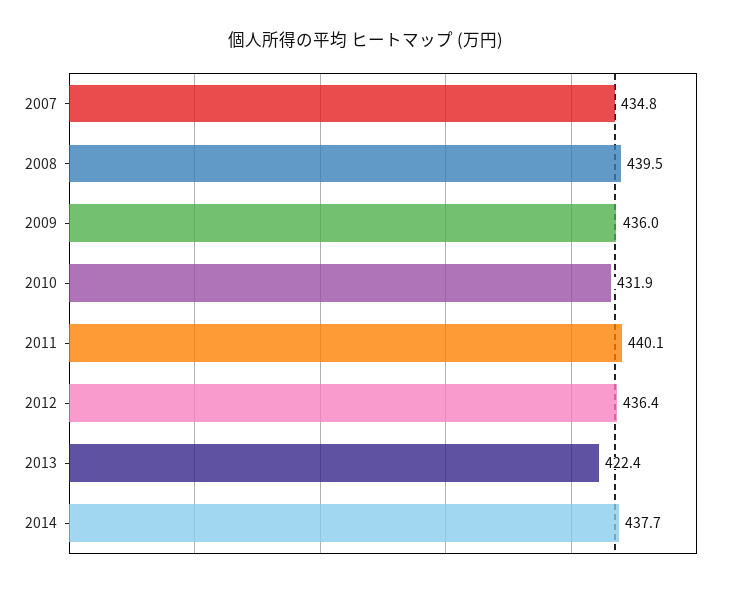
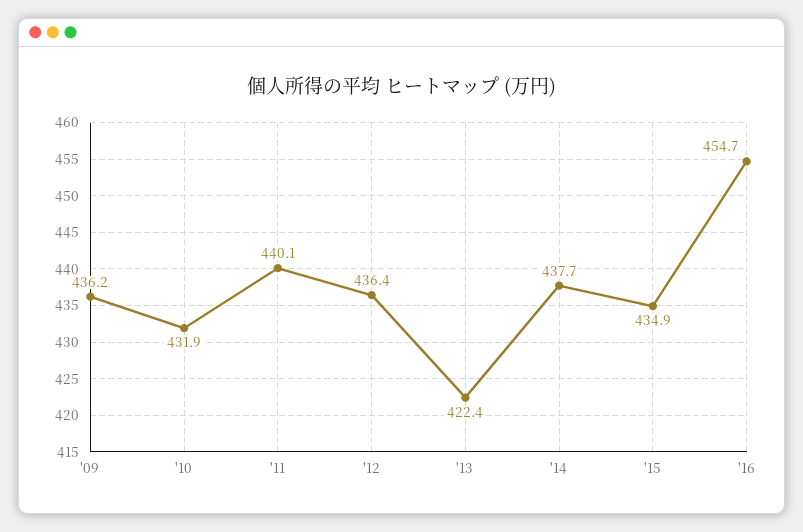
2007: 434.8 -> none
2008: 439.5 -> none
2009: 436 -> 436.2
'15: none -> 434.9
'16: none -> 454.7

